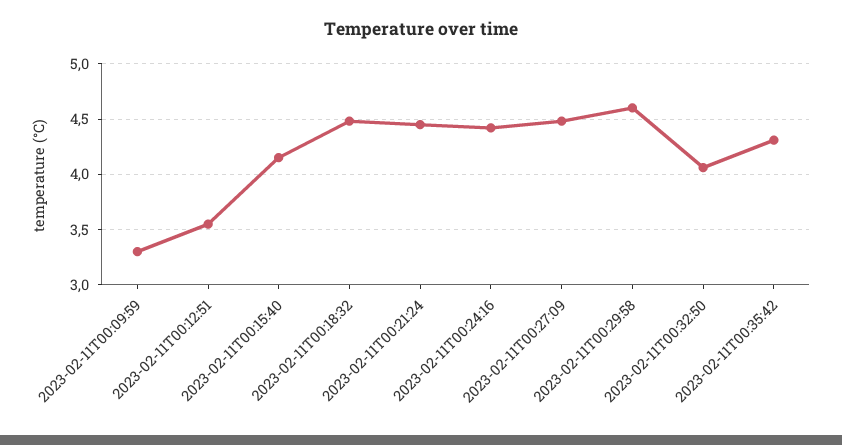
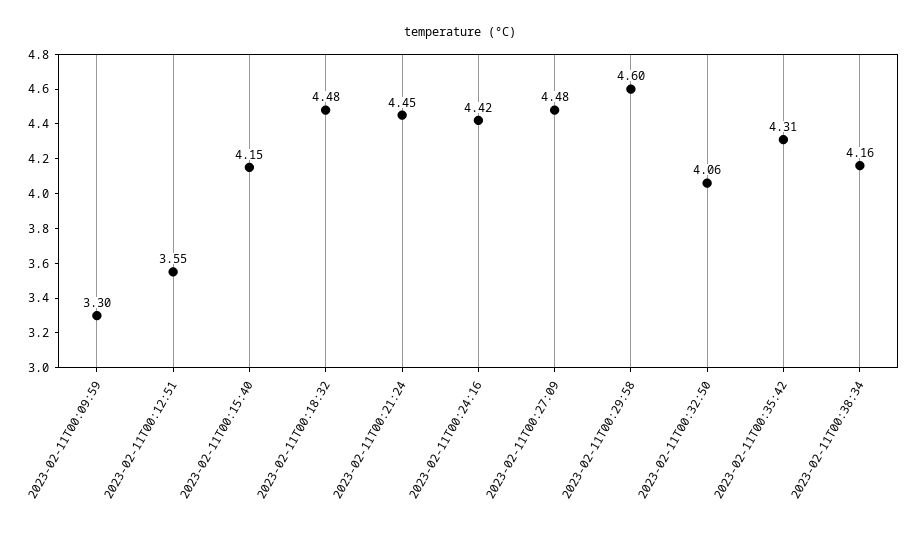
2023-02-11T00:38:34: none -> 4.16

